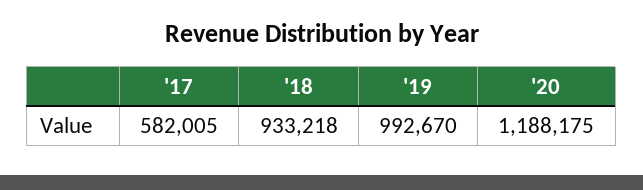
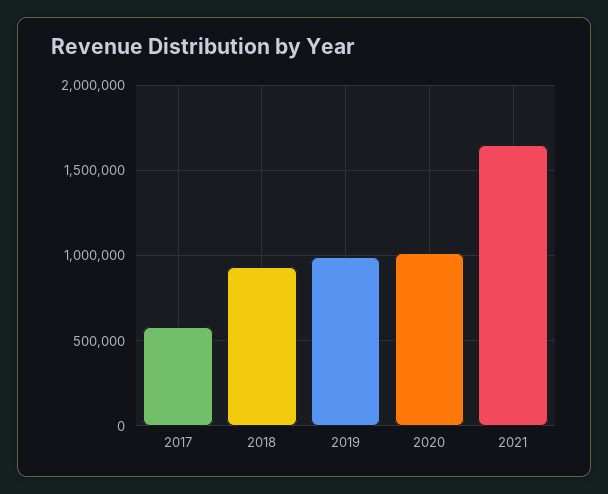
'20: 1188175 -> 1000000
2021: none -> 1650000

